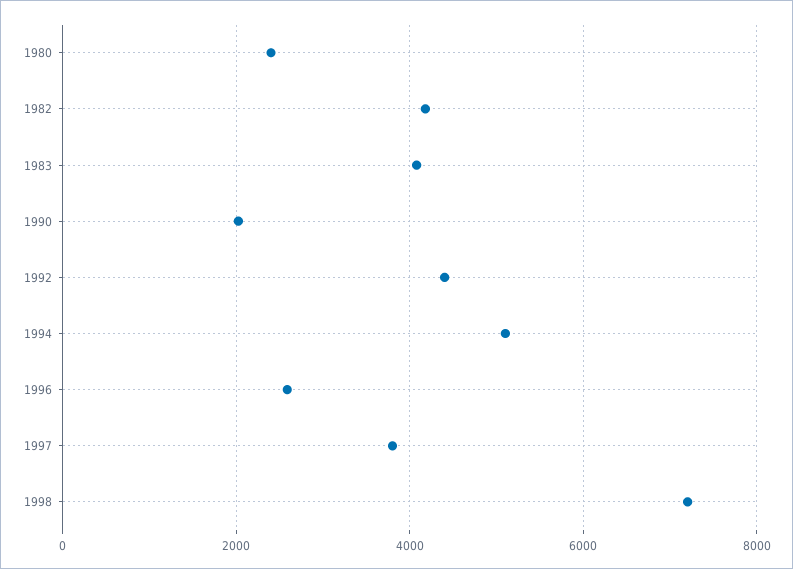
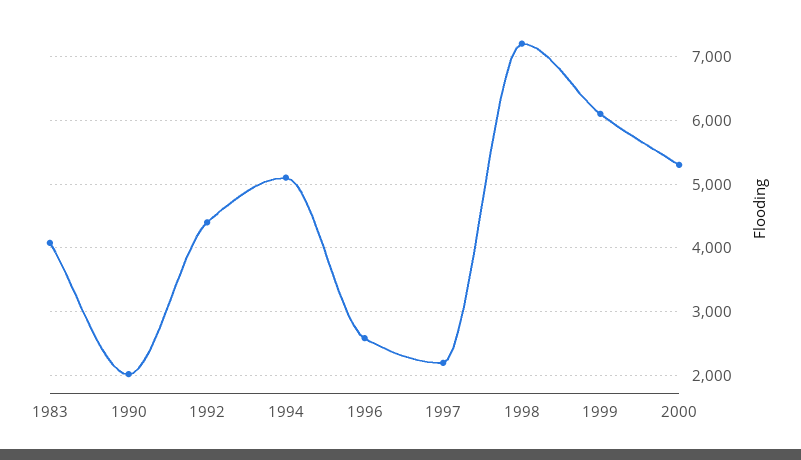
1980: 2400 -> none
1982: 4200 -> none
1997: 3800 -> 2200
1999: none -> 6100
2000: none -> 5300

